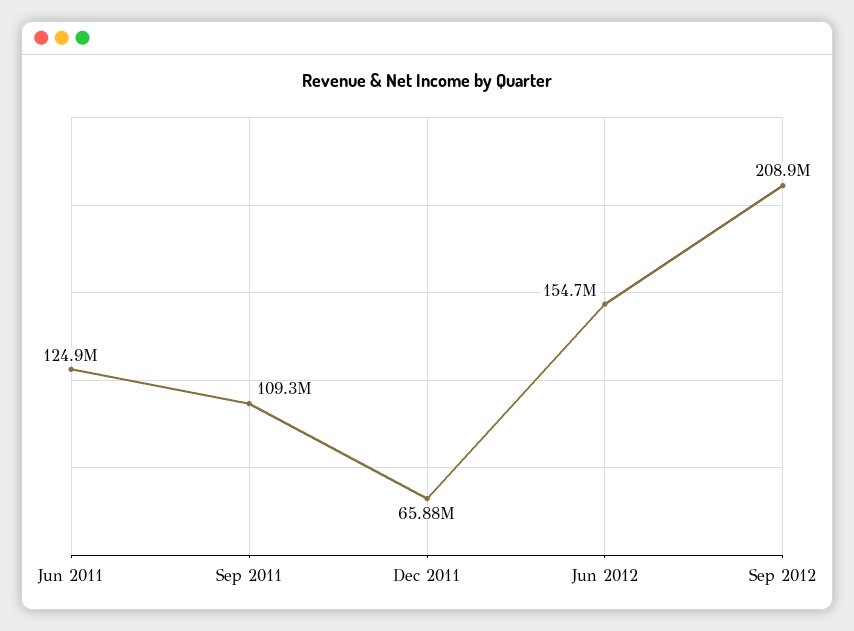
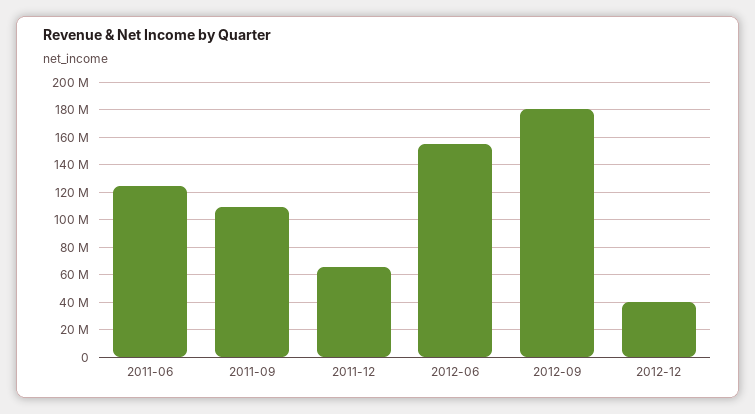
Sep 2012: 208900000 -> 180000000
2012-12: none -> 40000000

